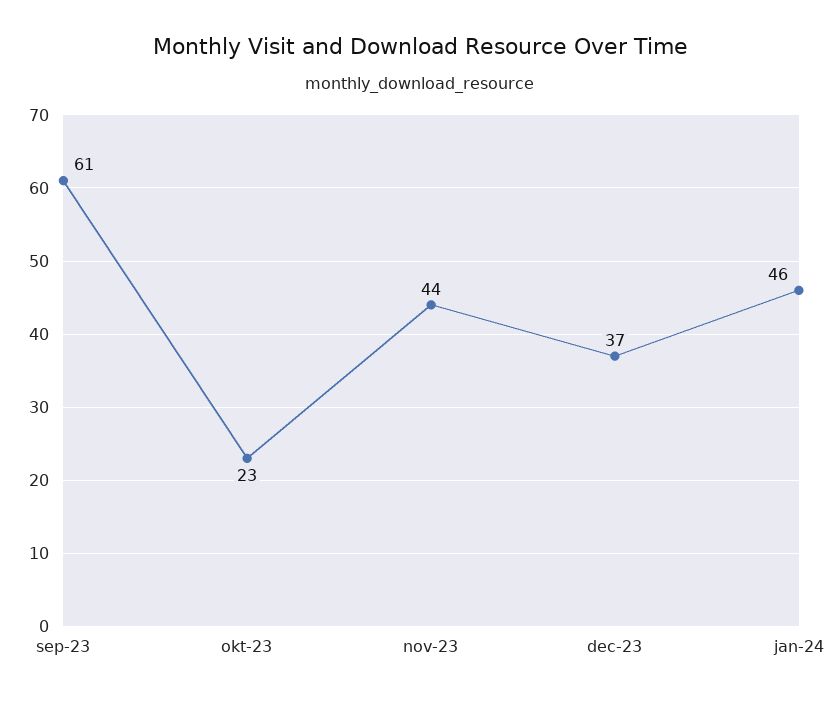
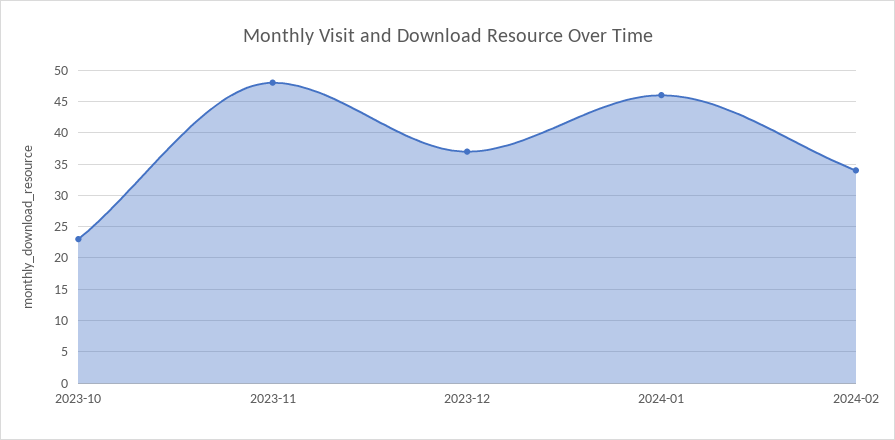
sep-23: 61 -> none
nov-23: 44 -> 48
2024-02: none -> 34

